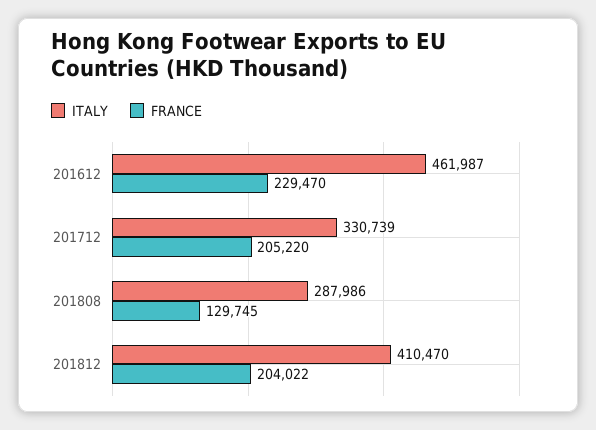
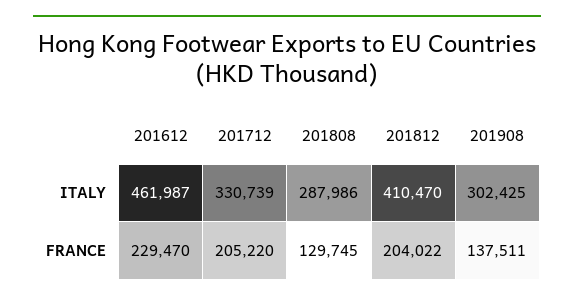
ITALY, 201908: none -> 302425
FRANCE, 201908: none -> 137511

